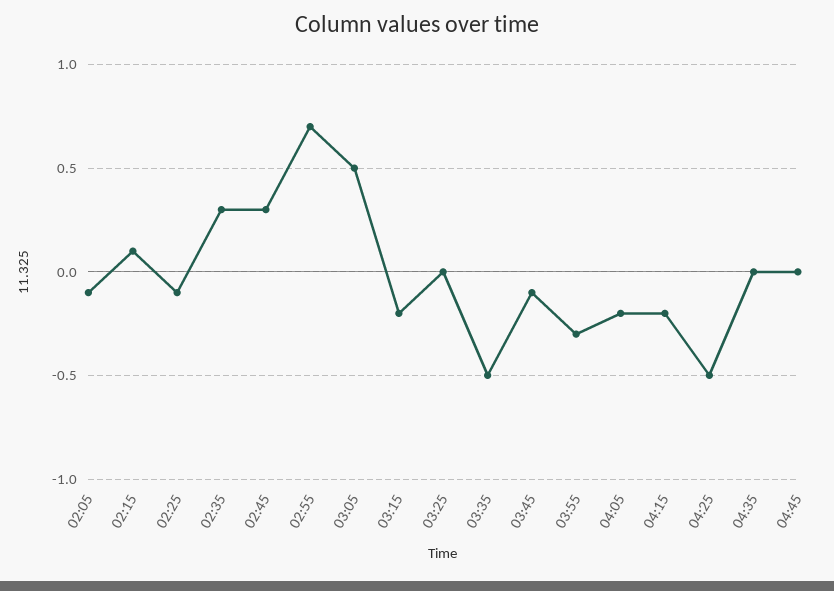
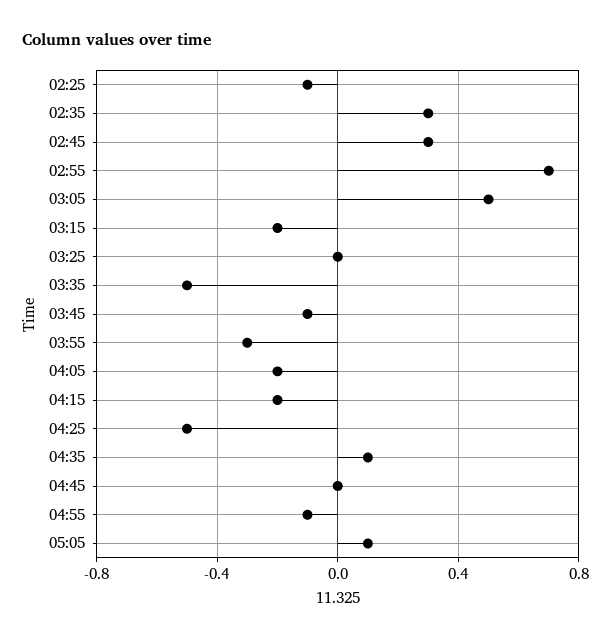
02:05: -0.1 -> none
02:15: 0.1 -> none
04:35: 0 -> 0.1
04:55: none -> -0.1
05:05: none -> 0.1

